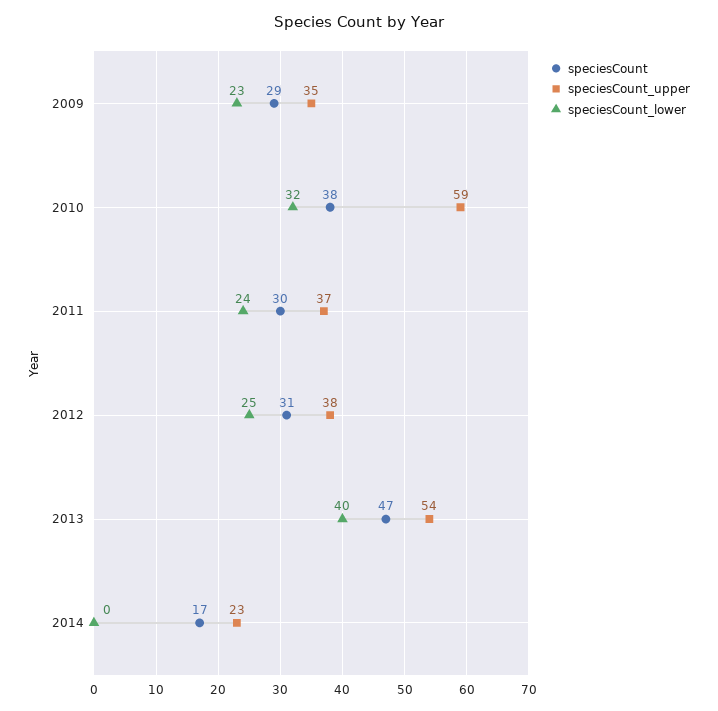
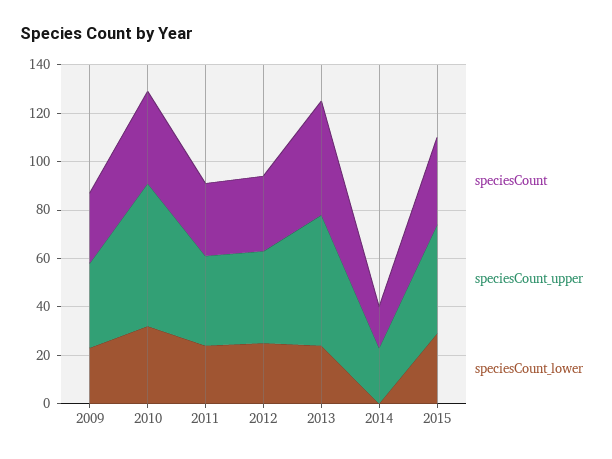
speciesCount_lower, 2013: 40 -> 25
speciesCount, 2015: none -> 35
speciesCount_upper, 2015: none -> 45
speciesCount_lower, 2015: none -> 30

